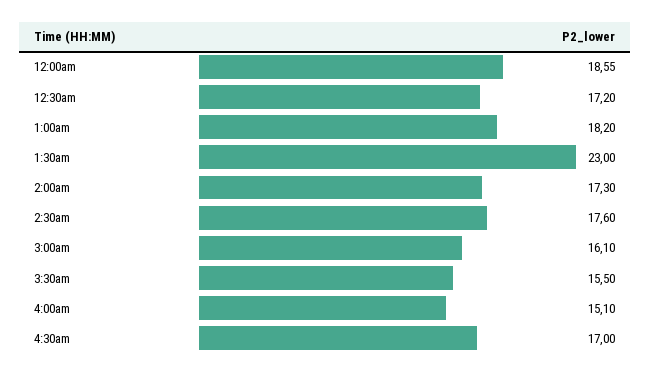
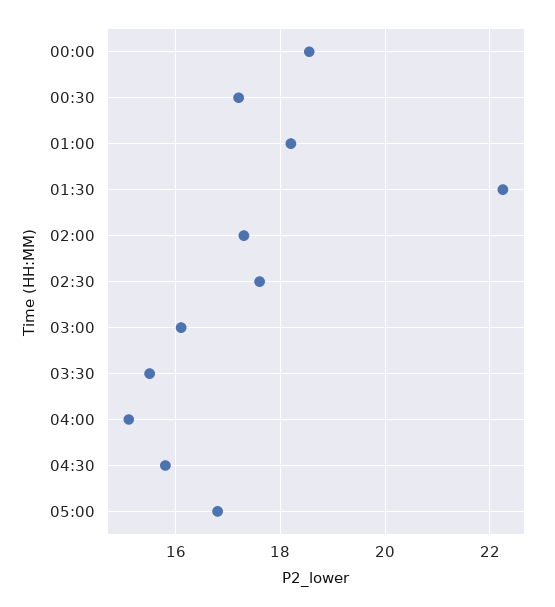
1:30am: 23 -> 22.2
4:30am: 17 -> 15.8
05:00: none -> 16.8

